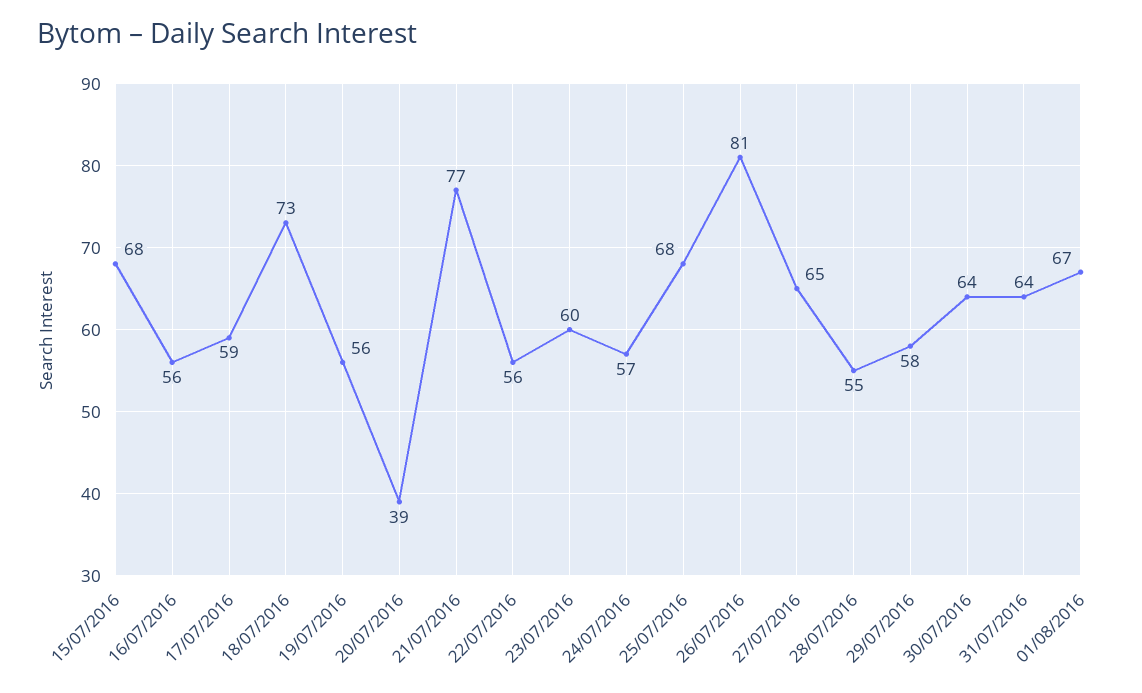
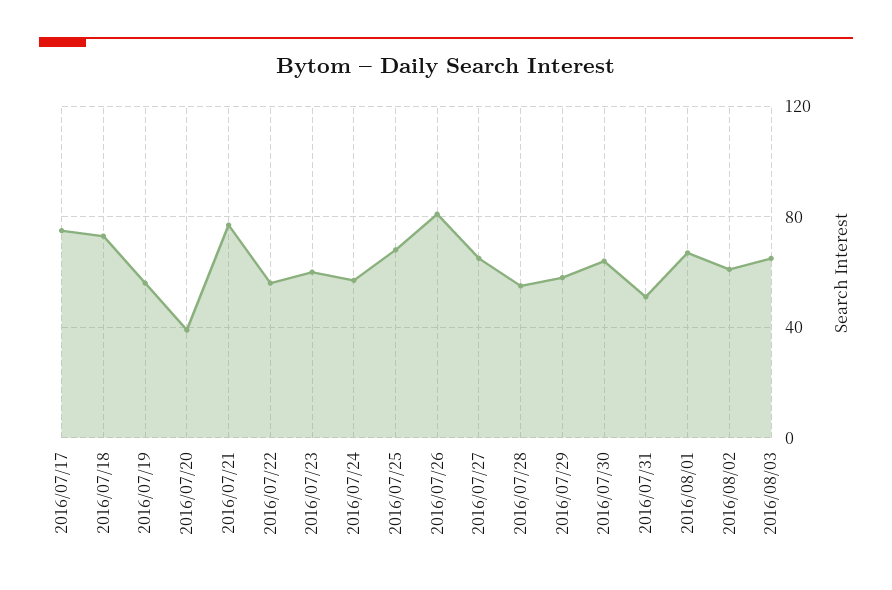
15/07/2016: 68 -> none
16/07/2016: 56 -> none
17/07/2016: 59 -> 75
31/07/2016: 64 -> 50
2016/08/02: none -> 60
2016/08/03: none -> 65

